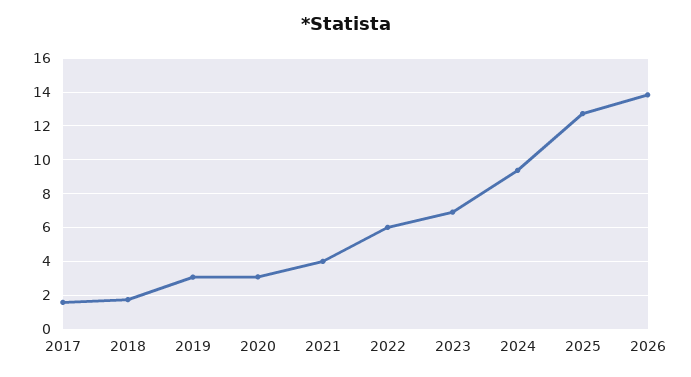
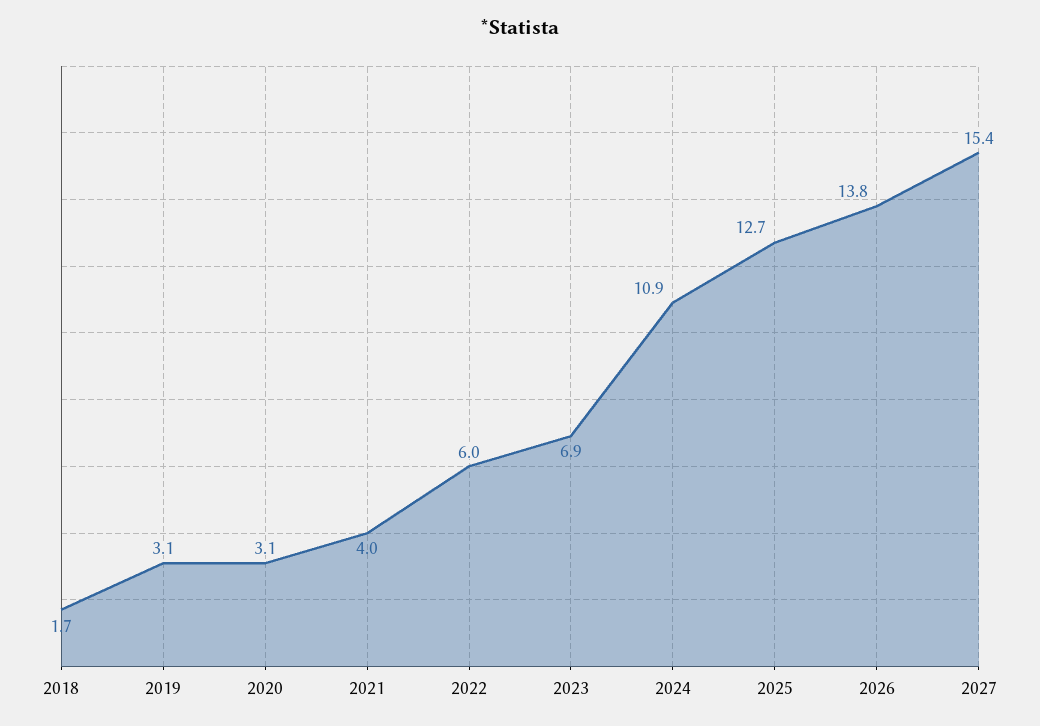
2017: 1.5 -> none
2024: 9.5 -> 10.9
2027: none -> 15.4

